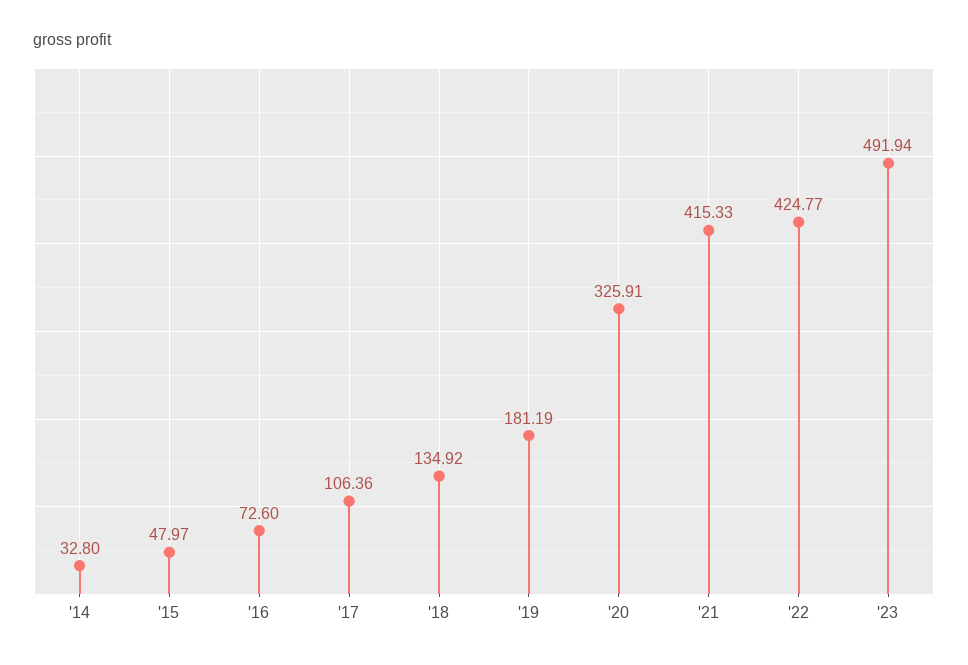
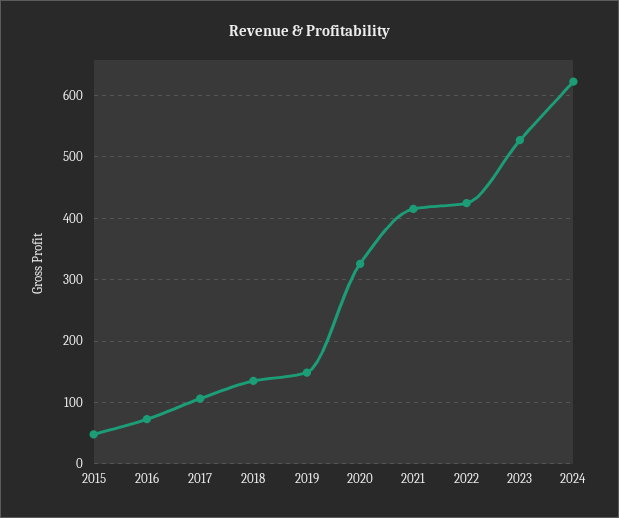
'14: 32.8 -> none
'19: 181.19 -> 150
'23: 491.94 -> 530
2024: none -> 620

